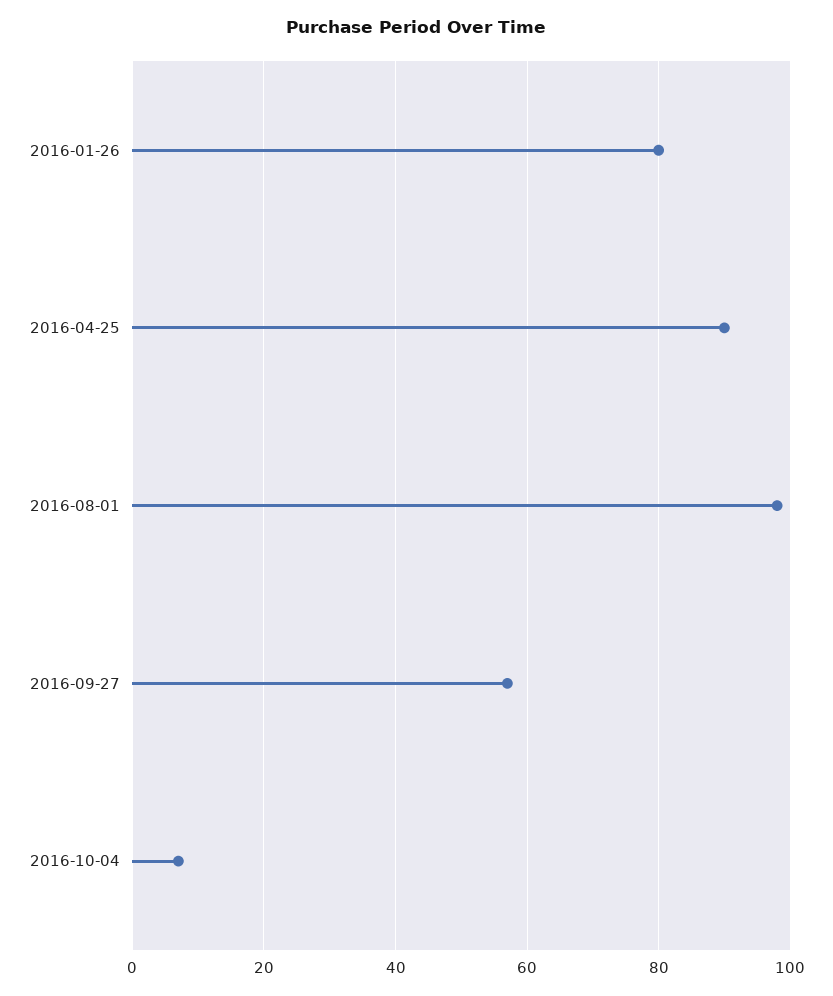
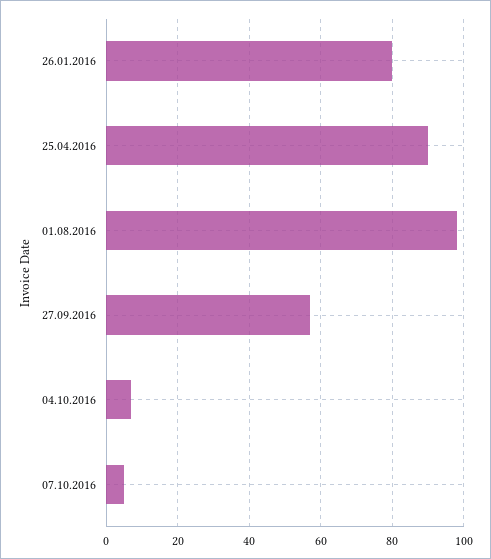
07.10.2016: none -> 5

